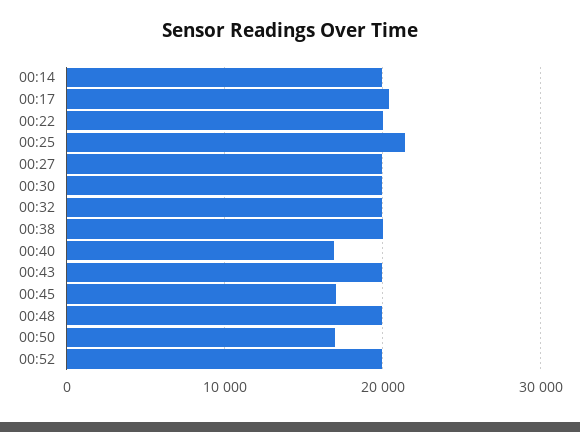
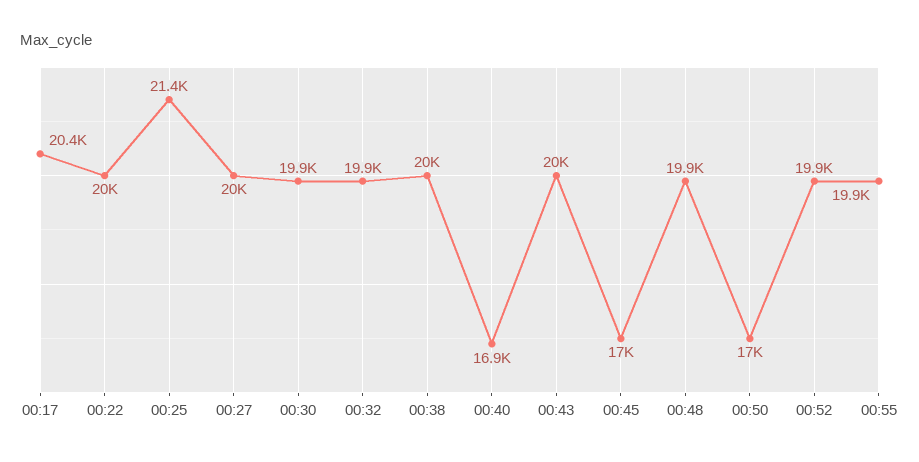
00:14: 20000 -> none
00:55: none -> 19900

